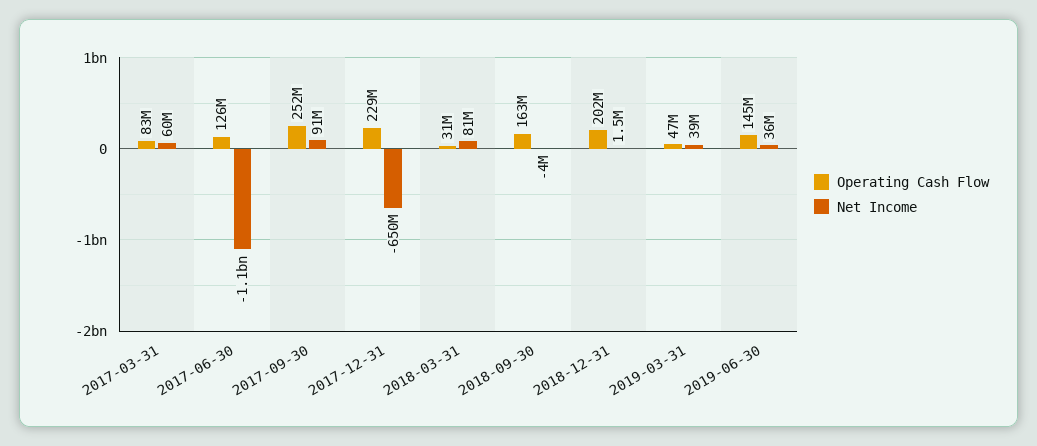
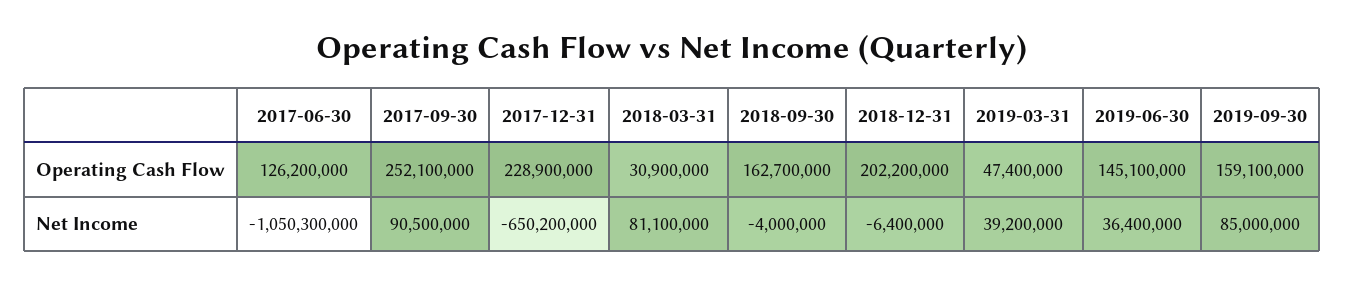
Operating Cash Flow, 2017-03-31: 83000000 -> none
Net Income, 2017-03-31: 60000000 -> none
Net Income, 2018-12-31: 1500000 -> -6400000
Operating Cash Flow, 2019-09-30: none -> 159100000
Net Income, 2019-09-30: none -> 85000000

